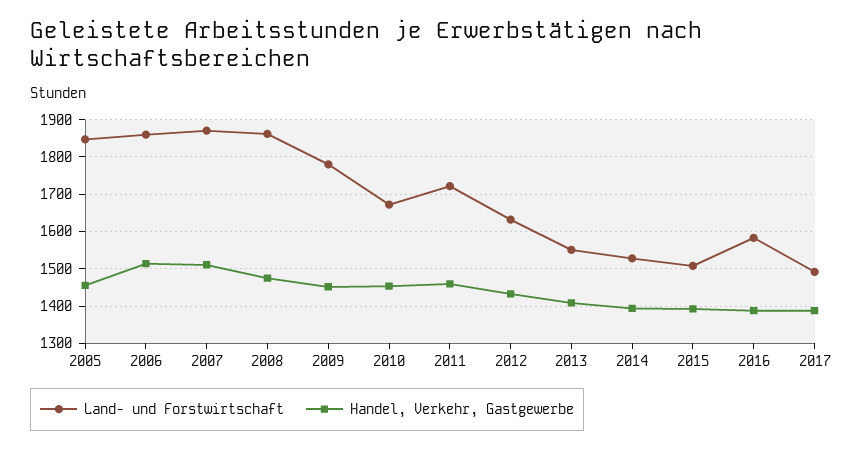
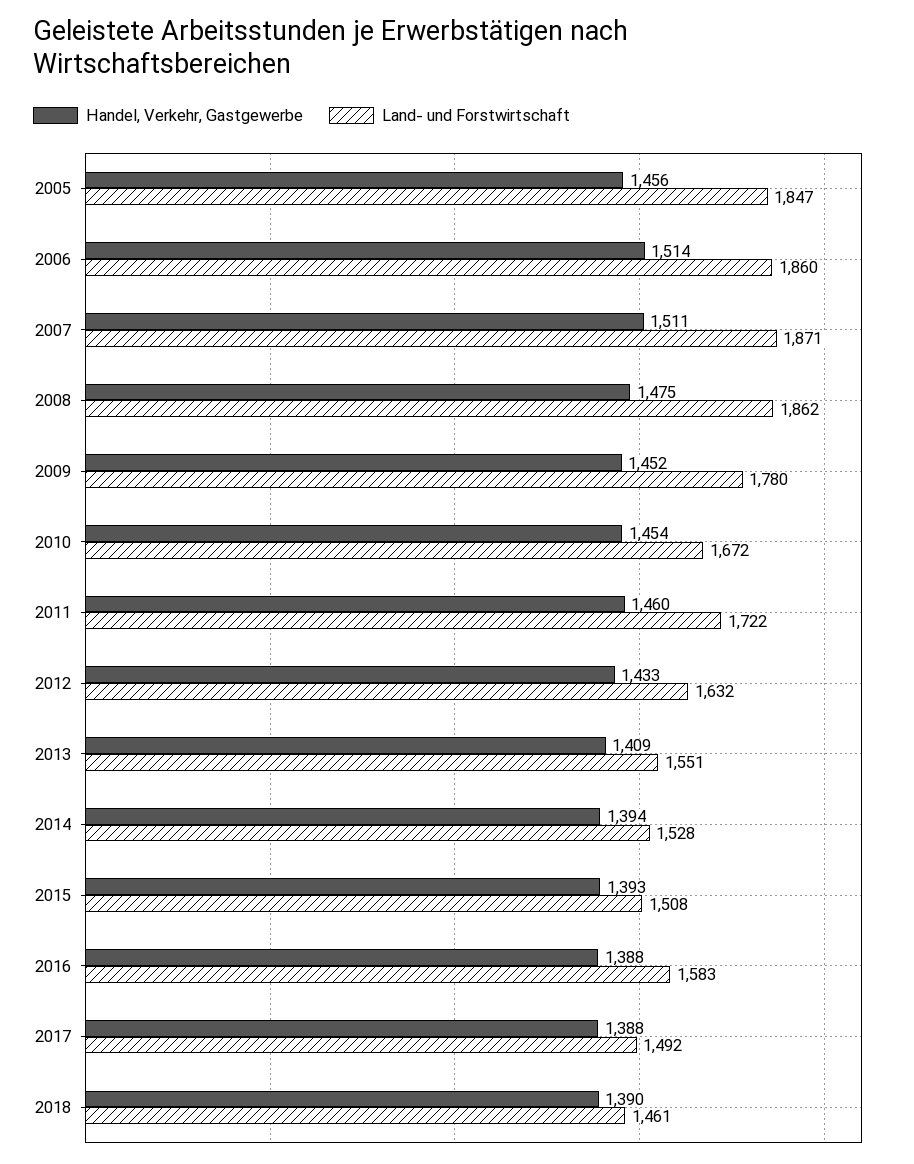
Handel, Verkehr, Gastgewerbe, 2018: none -> 1390
Land- und Forstwirtschaft, 2018: none -> 1461

